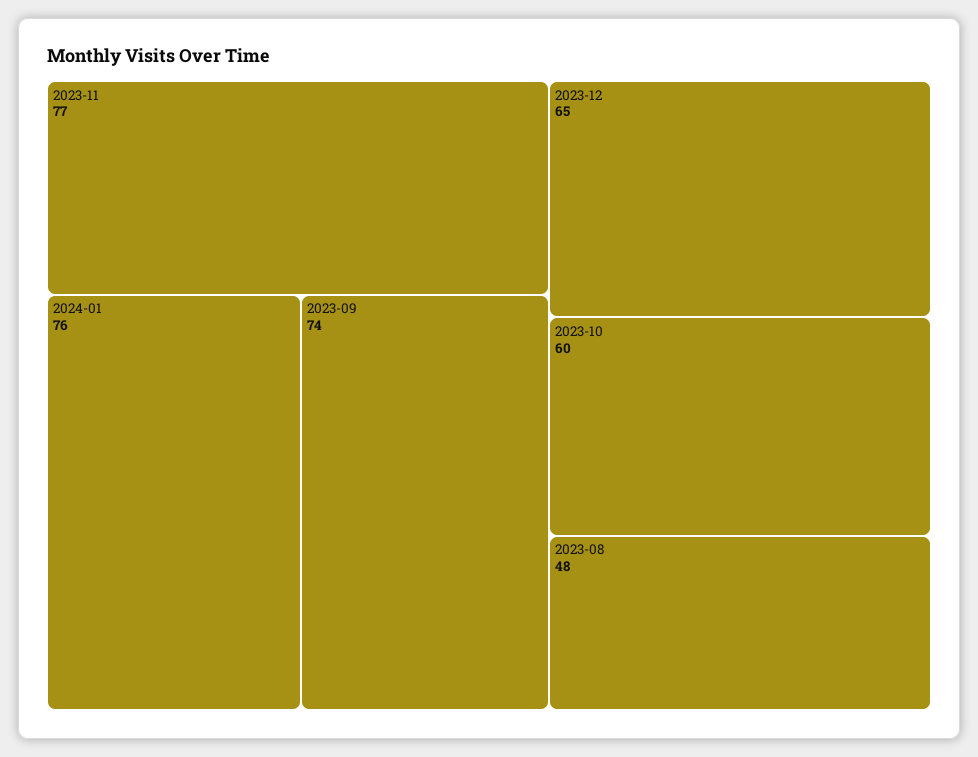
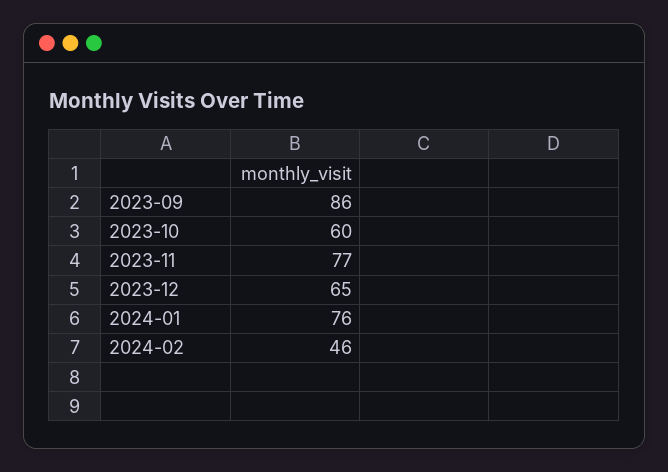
2023-09: 74 -> 86
2023-08: 48 -> none
2024-02: none -> 46

